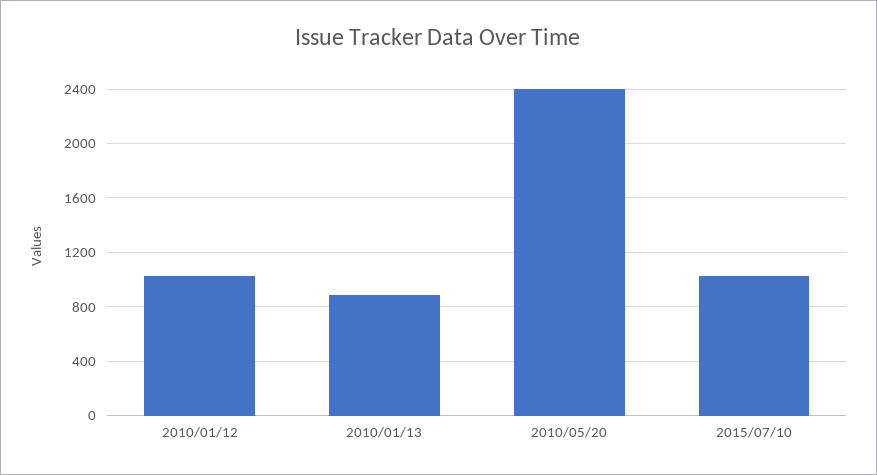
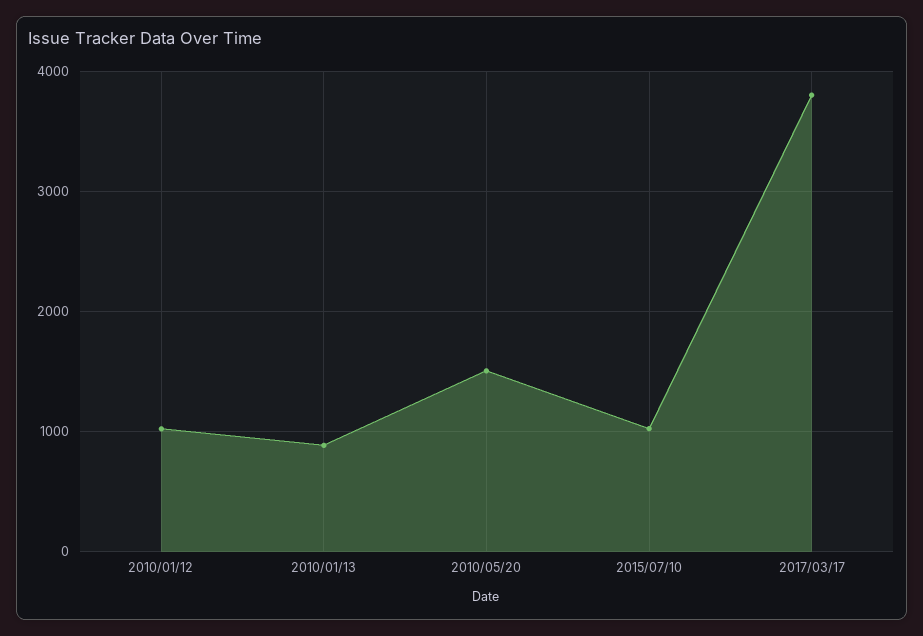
2010/05/20: 2400 -> 1500
2017/03/17: none -> 3800

